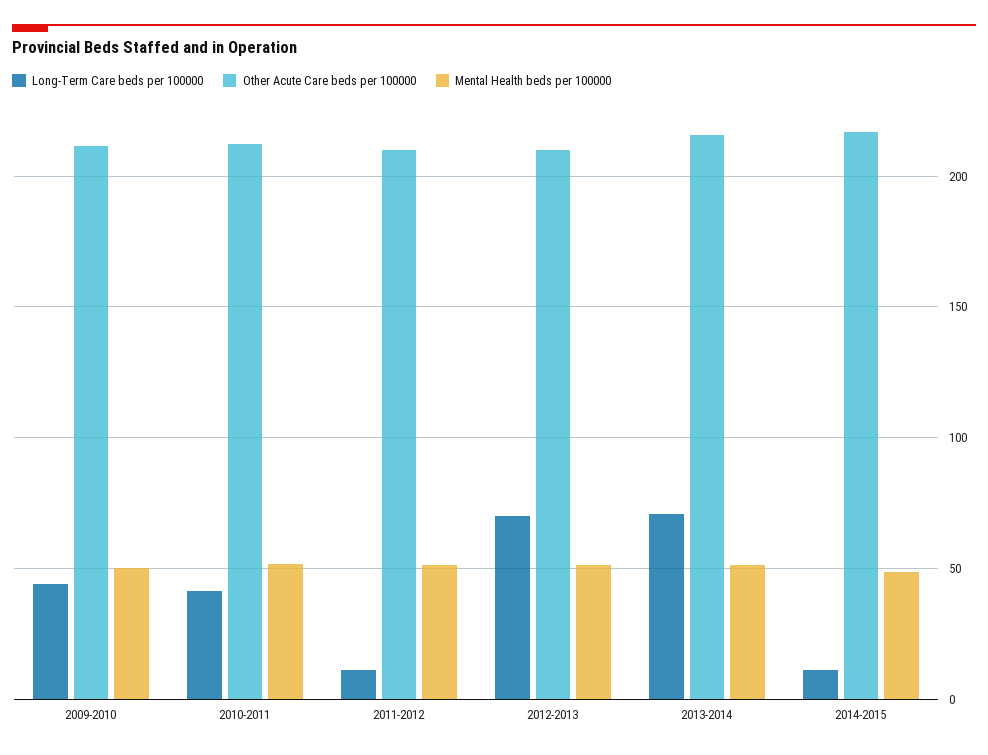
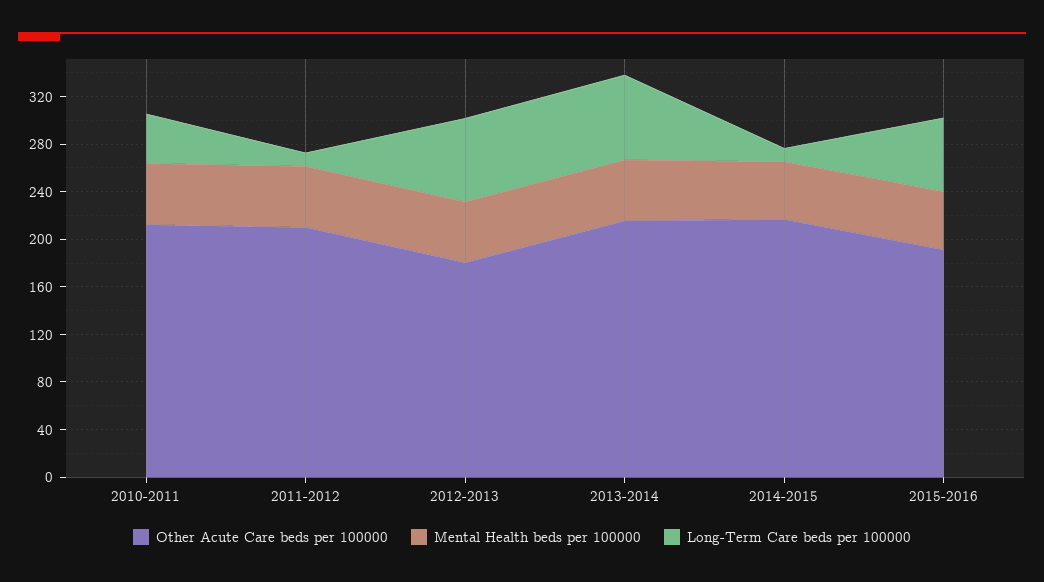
Long-Term Care beds per 100000, 2009-2010: 45 -> none
Other Acute Care beds per 100000, 2009-2010: 210 -> none
Mental Health beds per 100000, 2009-2010: 50 -> none
Other Acute Care beds per 100000, 2012-2013: 210 -> 180
Other Acute Care beds per 100000, 2015-2016: none -> 190
Mental Health beds per 100000, 2015-2016: none -> 50
Long-Term Care beds per 100000, 2015-2016: none -> 60

